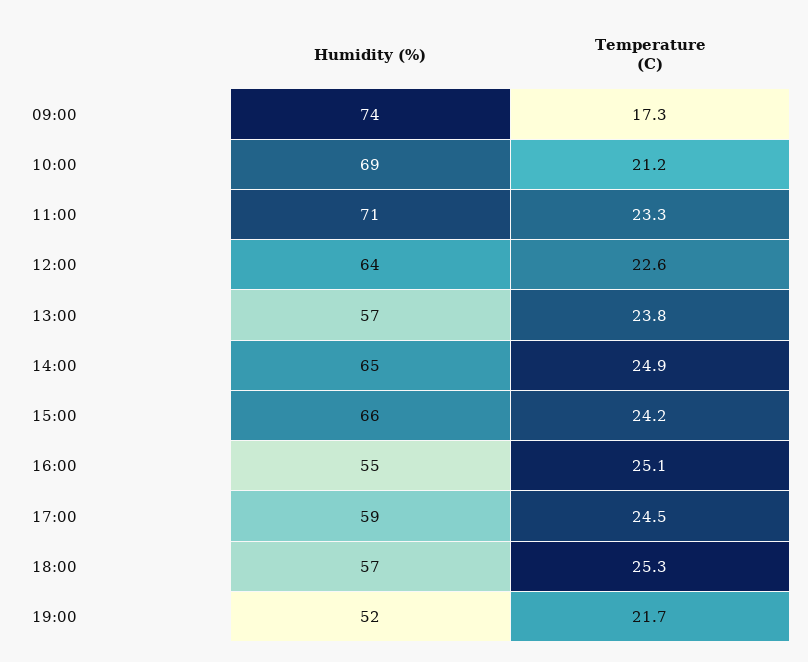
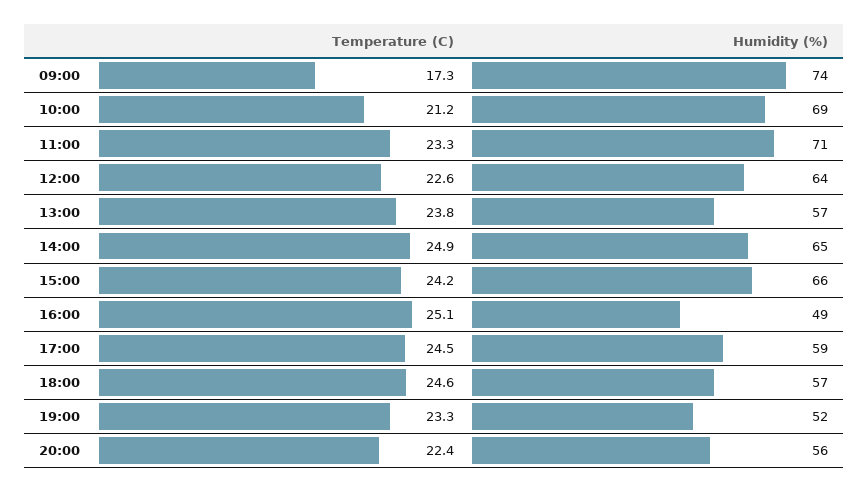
Humidity (%), 16:00: 55 -> 49
Temperature (C), 18:00: 25.3 -> 24.6
Temperature (C), 19:00: 21.7 -> 23.3
Temperature (C), 20:00: none -> 22.4
Humidity (%), 20:00: none -> 56

